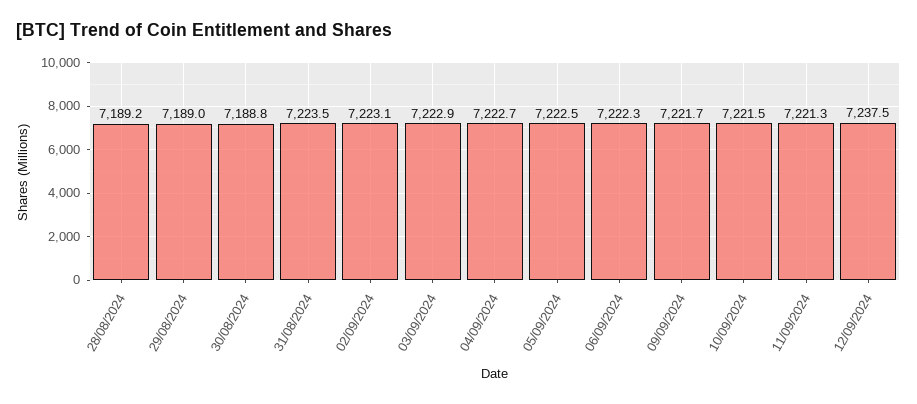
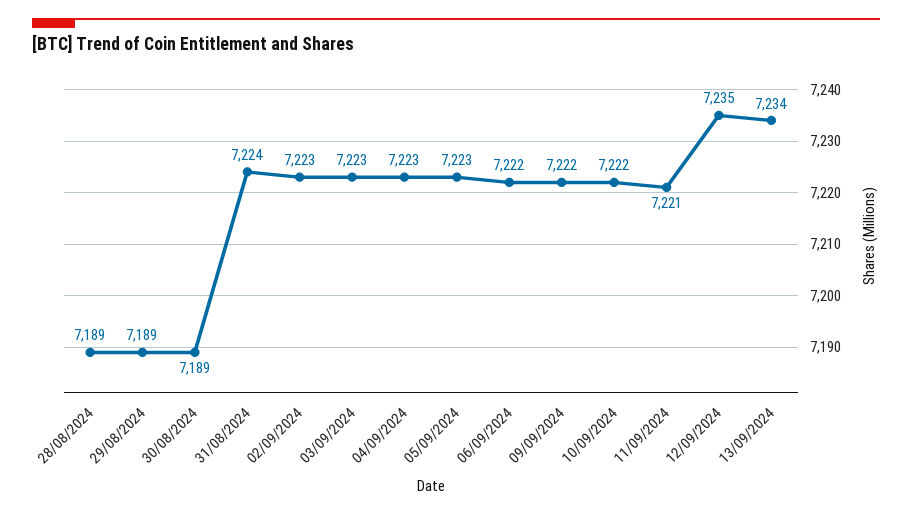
12/09/2024: 7237.5 -> 7235
13/09/2024: none -> 7234

